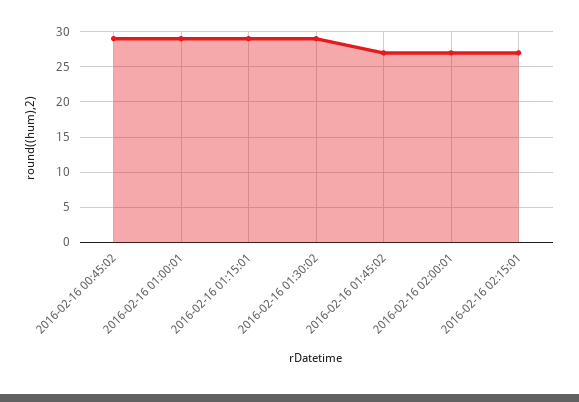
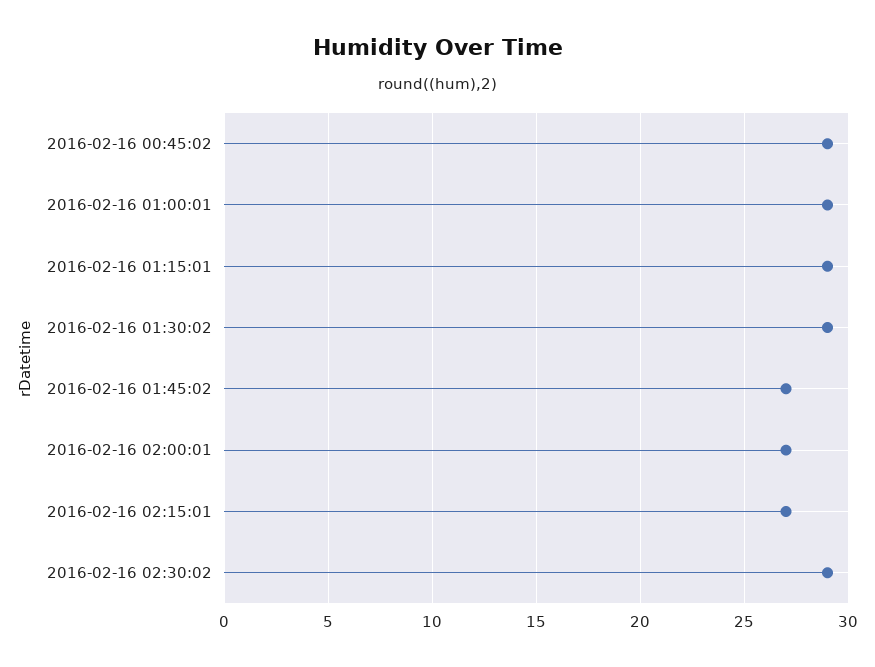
2016-02-16 02:30:02: none -> 29

